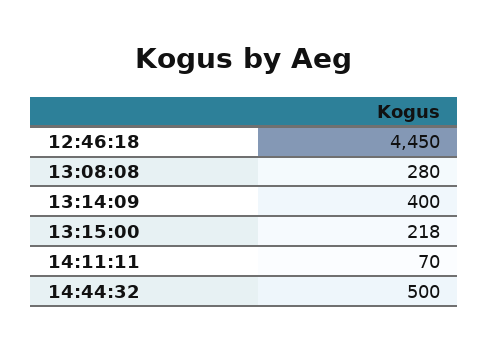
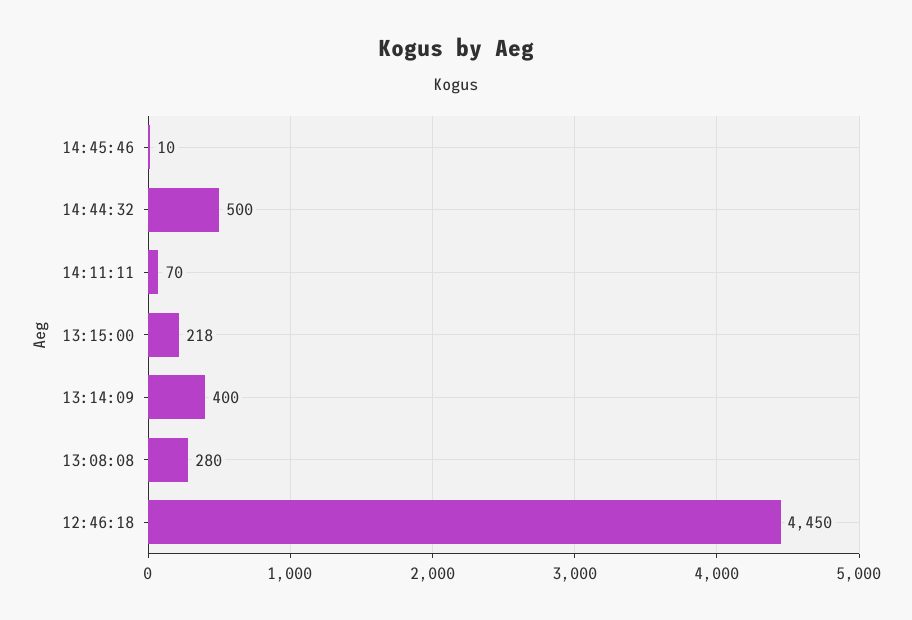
14:45:46: none -> 10

